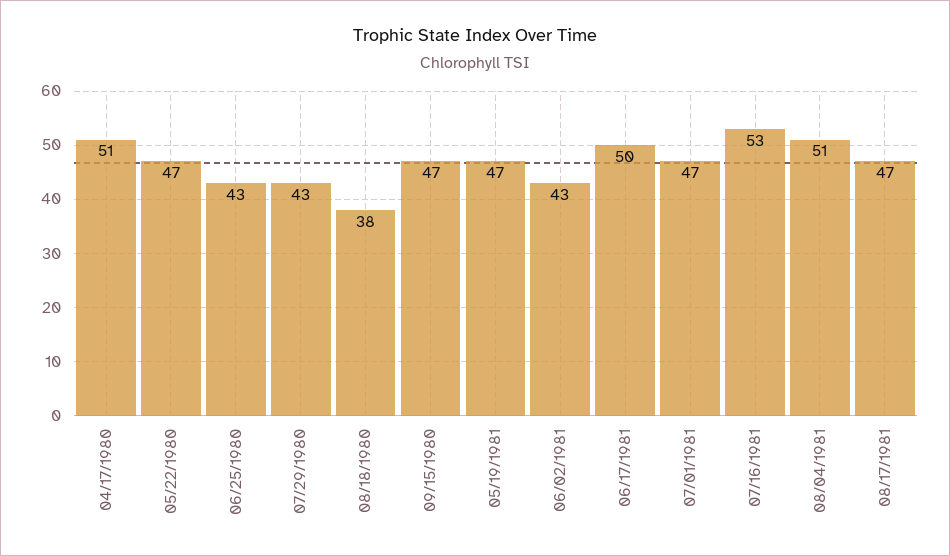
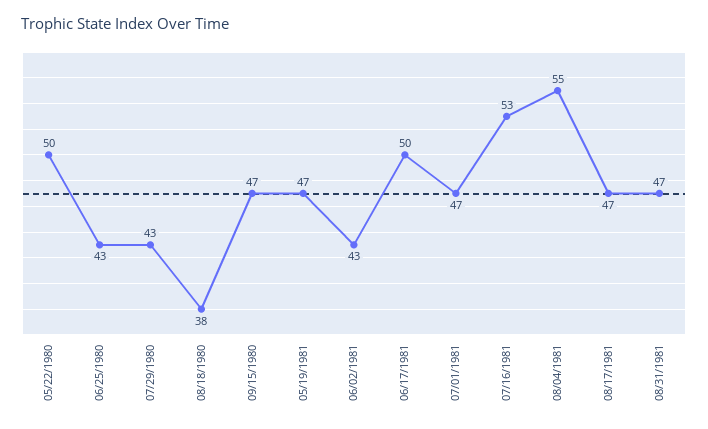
04/17/1980: 51 -> none
05/22/1980: 47 -> 50
08/04/1981: 51 -> 55
08/31/1981: none -> 47

